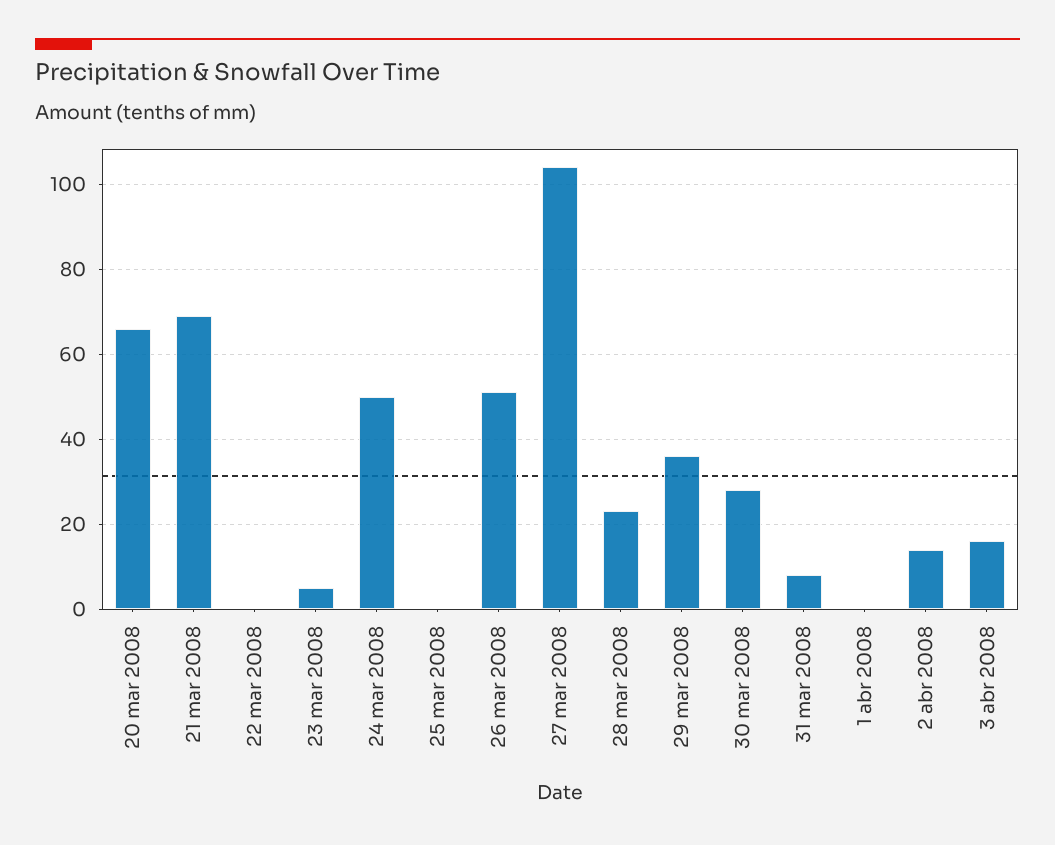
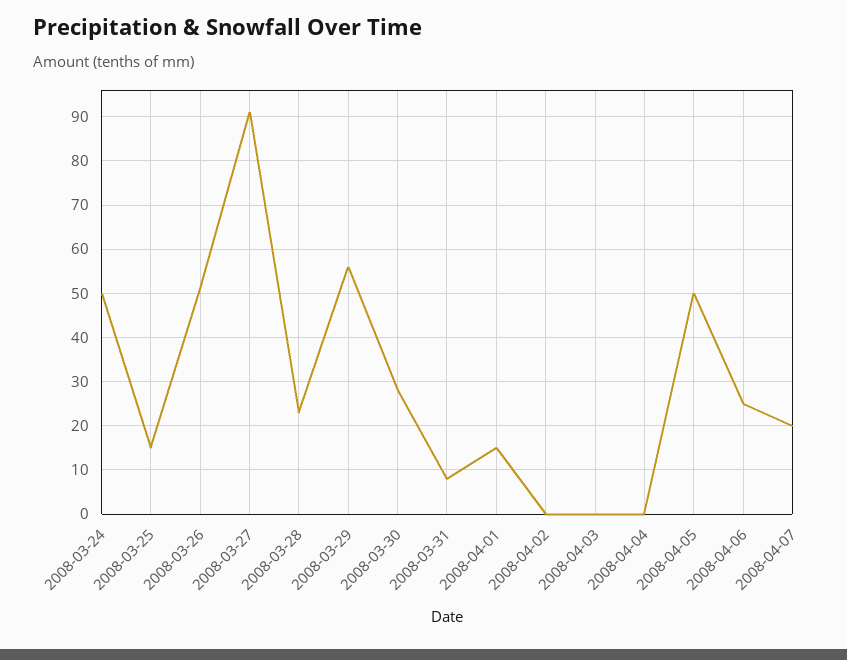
20 mar 2008: 65 -> none
21 mar 2008: 70 -> none
22 mar 2008: 0 -> none
23 mar 2008: 5 -> none
25 mar 2008: 0 -> 15
27 mar 2008: 105 -> 90
29 mar 2008: 35 -> 55
1 abr 2008: 0 -> 15
2 abr 2008: 15 -> 0
3 abr 2008: 15 -> 0
2008-04-04: none -> 0
2008-04-05: none -> 50
2008-04-06: none -> 25
2008-04-07: none -> 20

